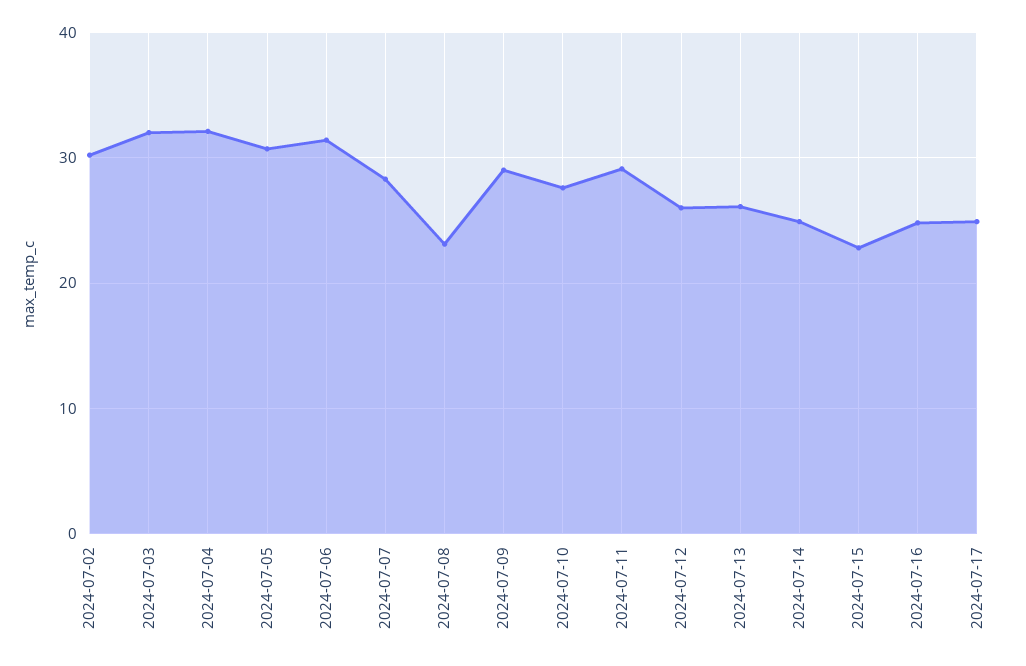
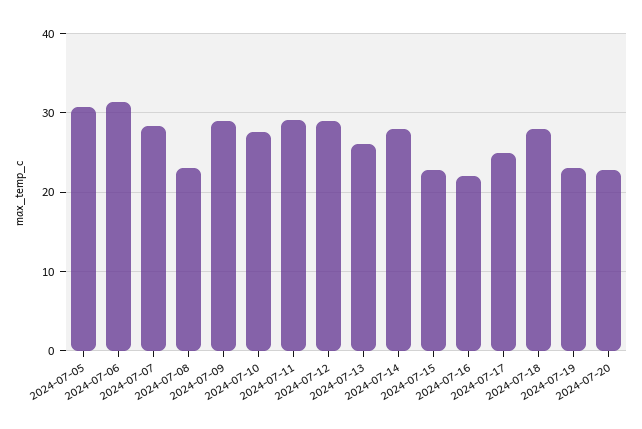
2024-07-02: 30 -> none
2024-07-03: 32 -> none
2024-07-04: 32 -> none
2024-07-12: 26 -> 29
2024-07-14: 25 -> 28
2024-07-16: 25 -> 22
2024-07-18: none -> 28
2024-07-19: none -> 23
2024-07-20: none -> 23

